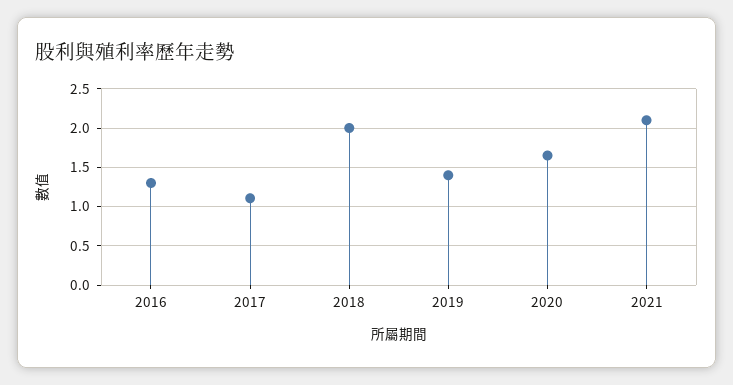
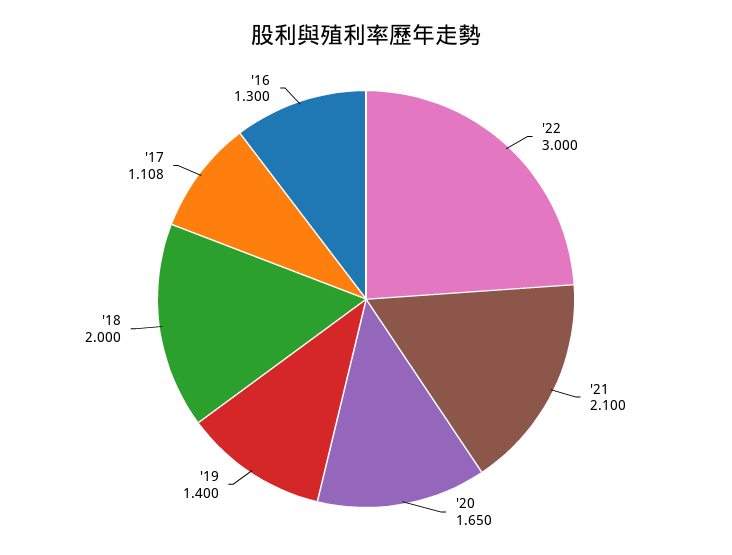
'22: none -> 3

